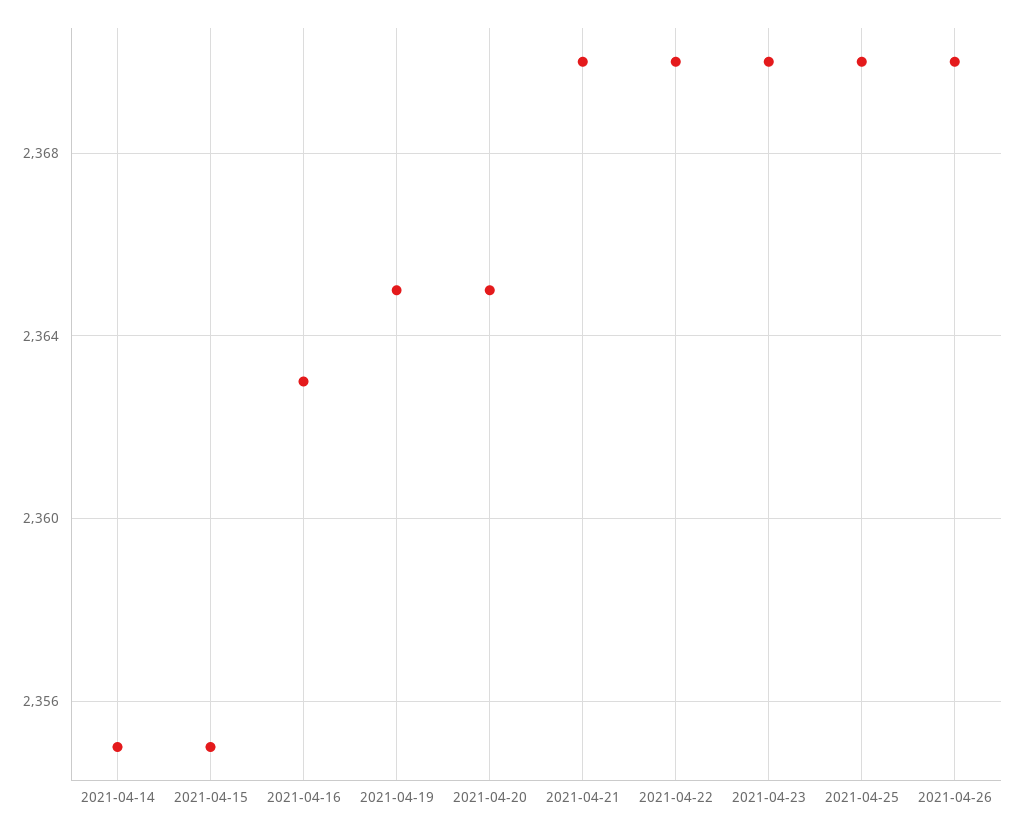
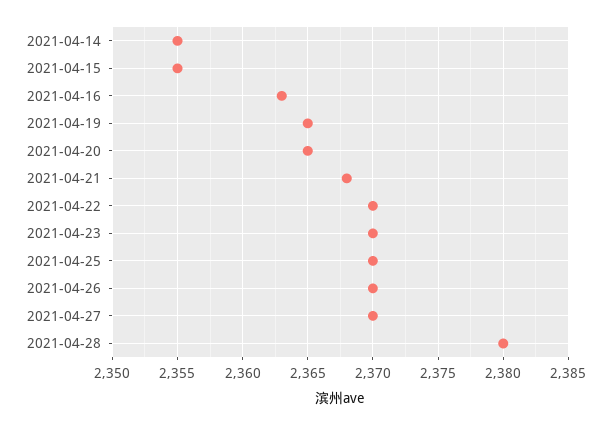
2021-04-21: 2370 -> 2368
2021-04-27: none -> 2370
2021-04-28: none -> 2380

